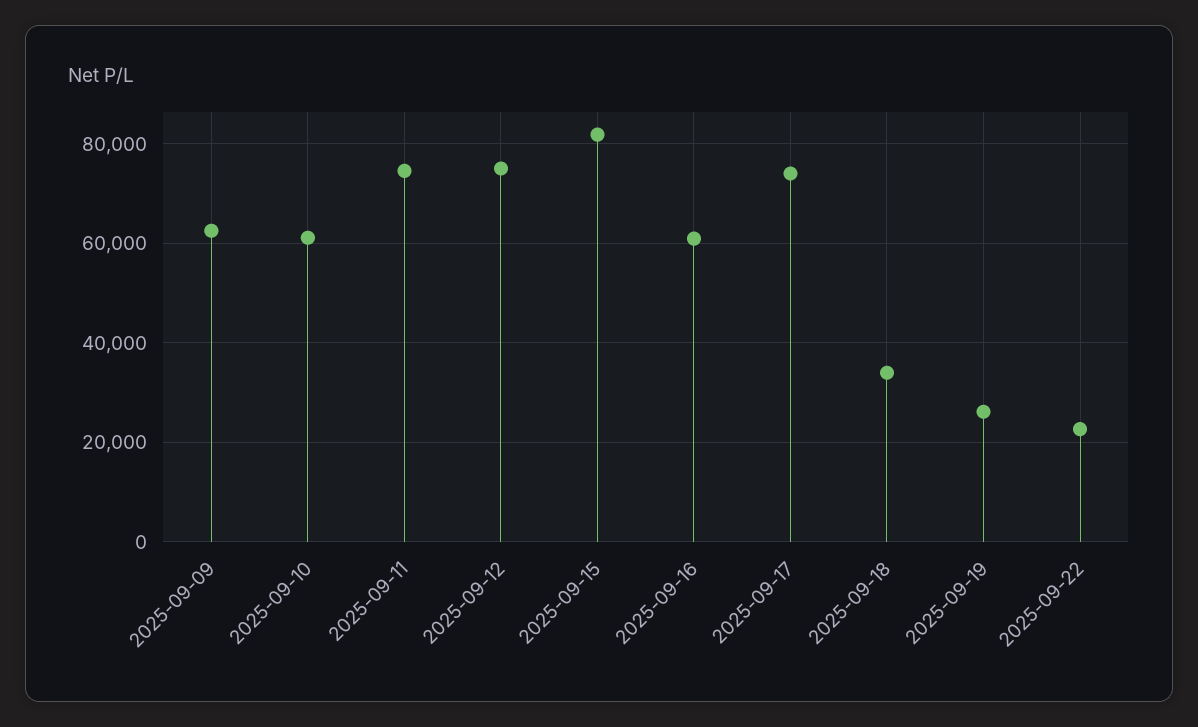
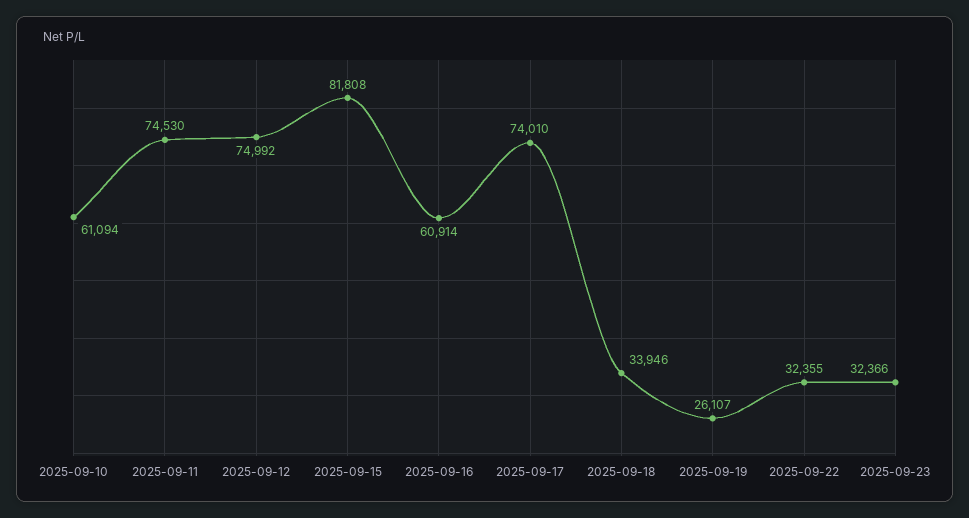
2025-09-09: 62000 -> none
2025-09-22: 22000 -> 32355
2025-09-23: none -> 32366

